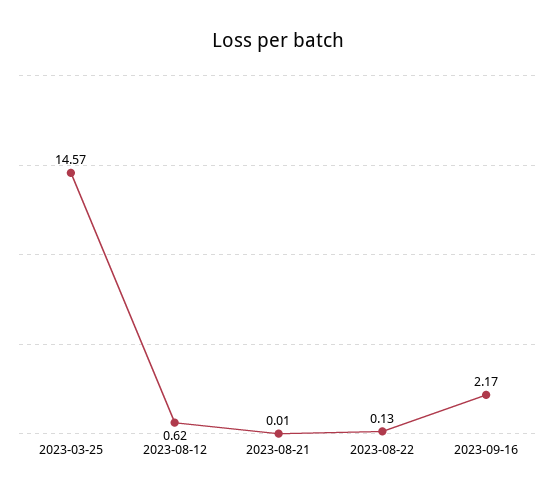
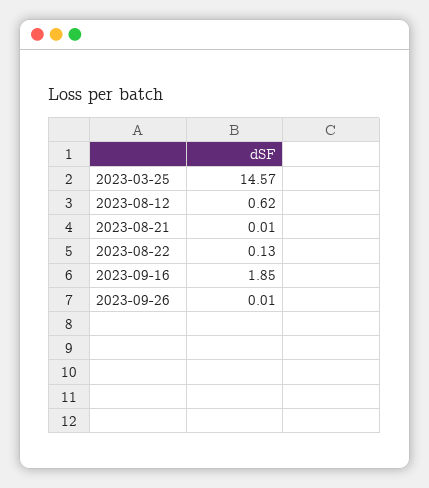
2023-09-16: 2.17 -> 1.85
2023-09-26: none -> 0.01

